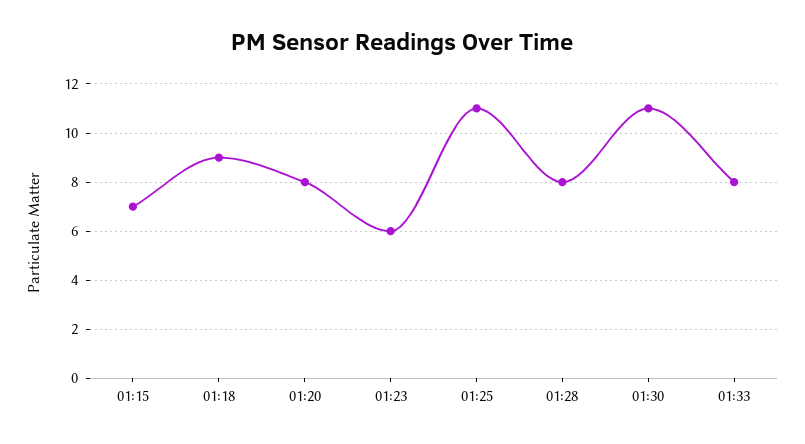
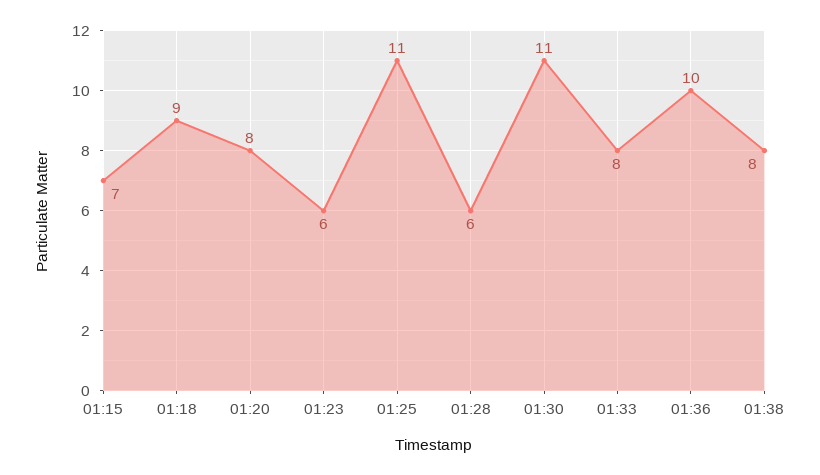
01:28: 8 -> 6
01:36: none -> 10
01:38: none -> 8

